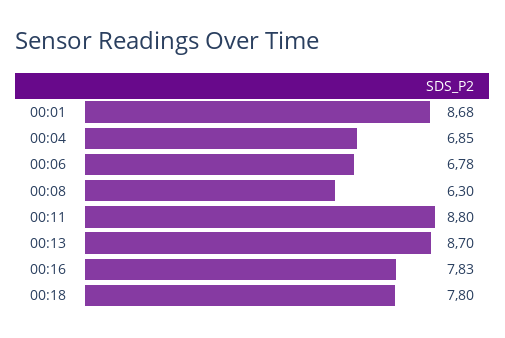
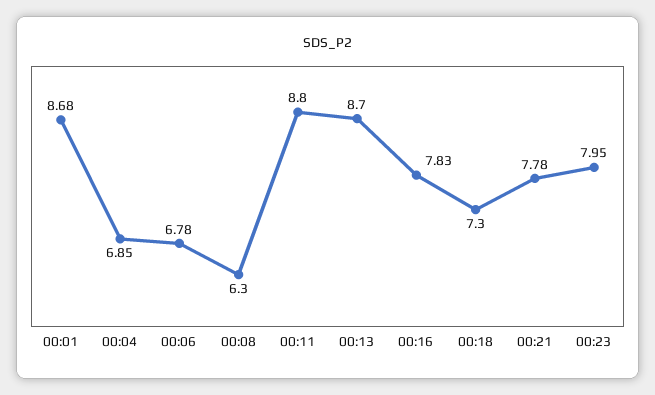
00:18: 7.8 -> 7.3
00:21: none -> 7.78
00:23: none -> 7.95

